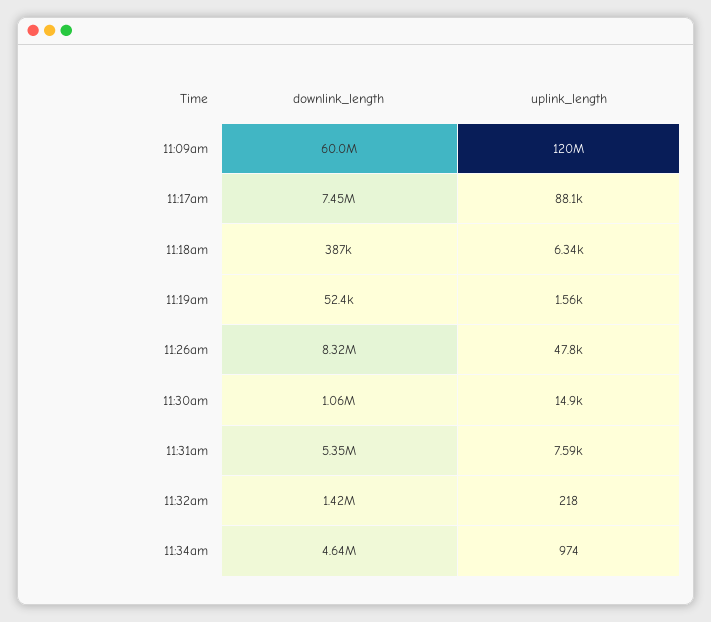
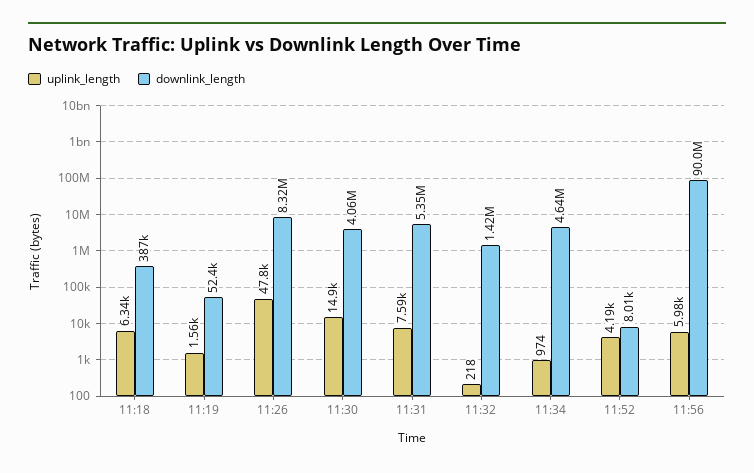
downlink_length, 11:09am: 60000000 -> none
uplink_length, 11:09am: 120000000 -> none
downlink_length, 11:17am: 7450000 -> none
uplink_length, 11:17am: 88100 -> none
downlink_length, 11:30am: 1060000 -> 4060000
uplink_length, 11:52: none -> 4190
downlink_length, 11:52: none -> 8010
uplink_length, 11:56: none -> 5980
downlink_length, 11:56: none -> 90000000

